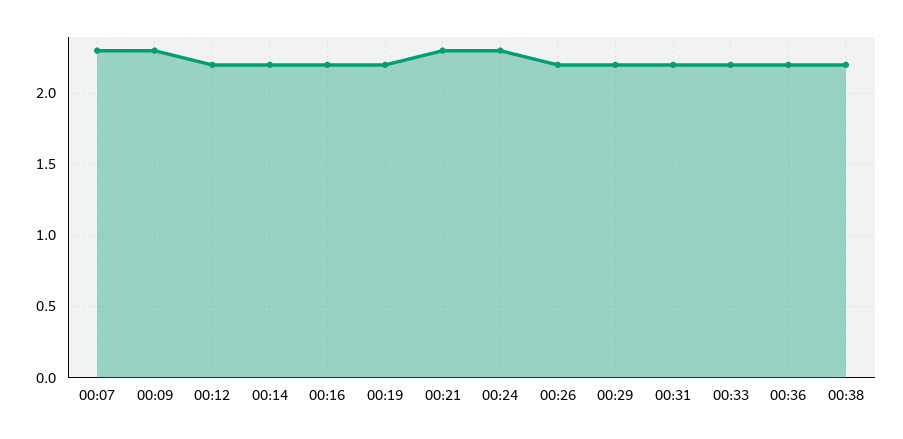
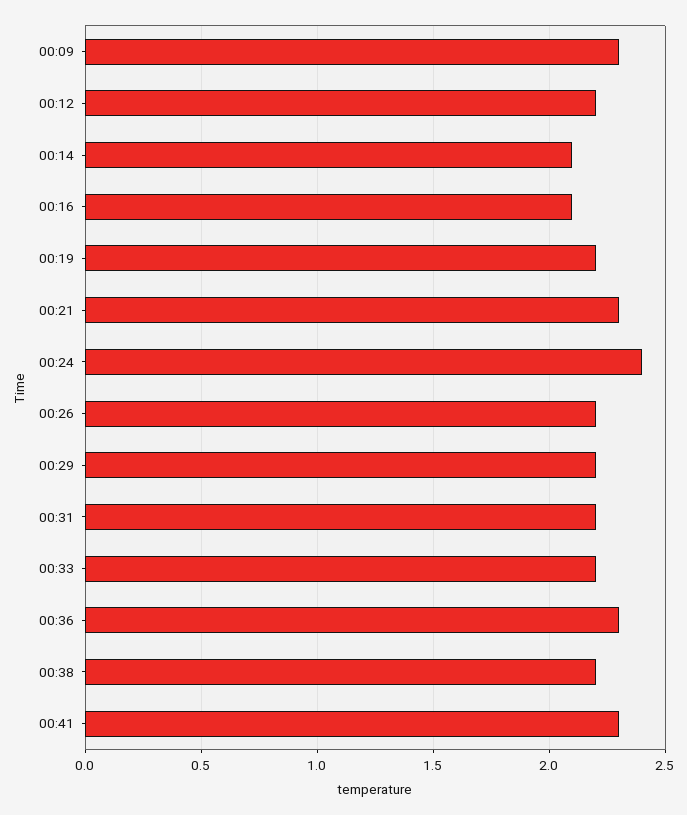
00:07: 2.3 -> none
00:14: 2.2 -> 2.1
00:16: 2.2 -> 2.1
00:24: 2.3 -> 2.4
00:36: 2.2 -> 2.3
00:41: none -> 2.3

